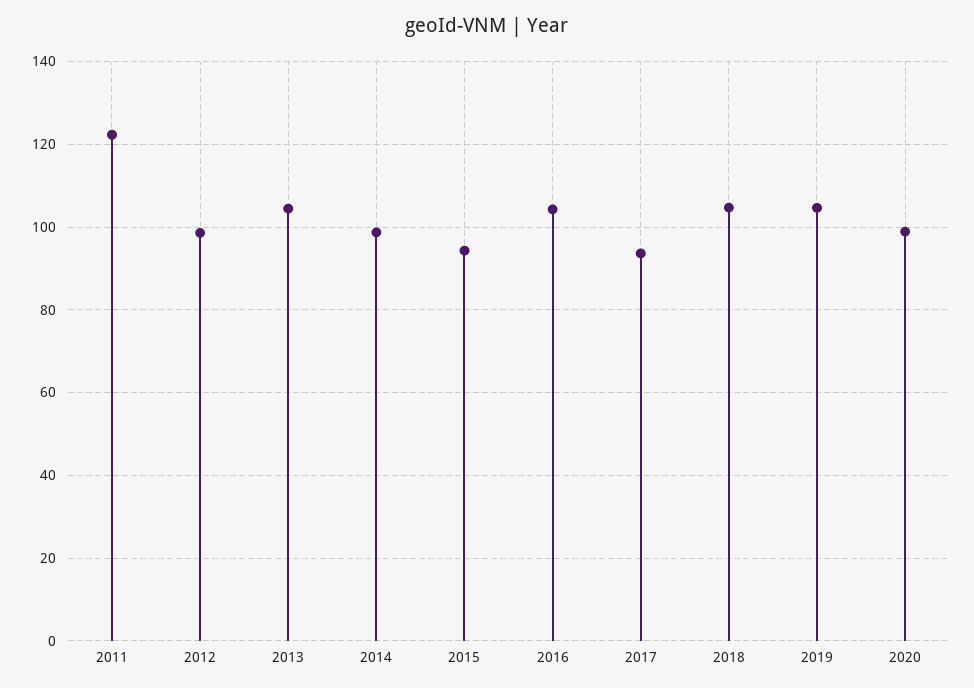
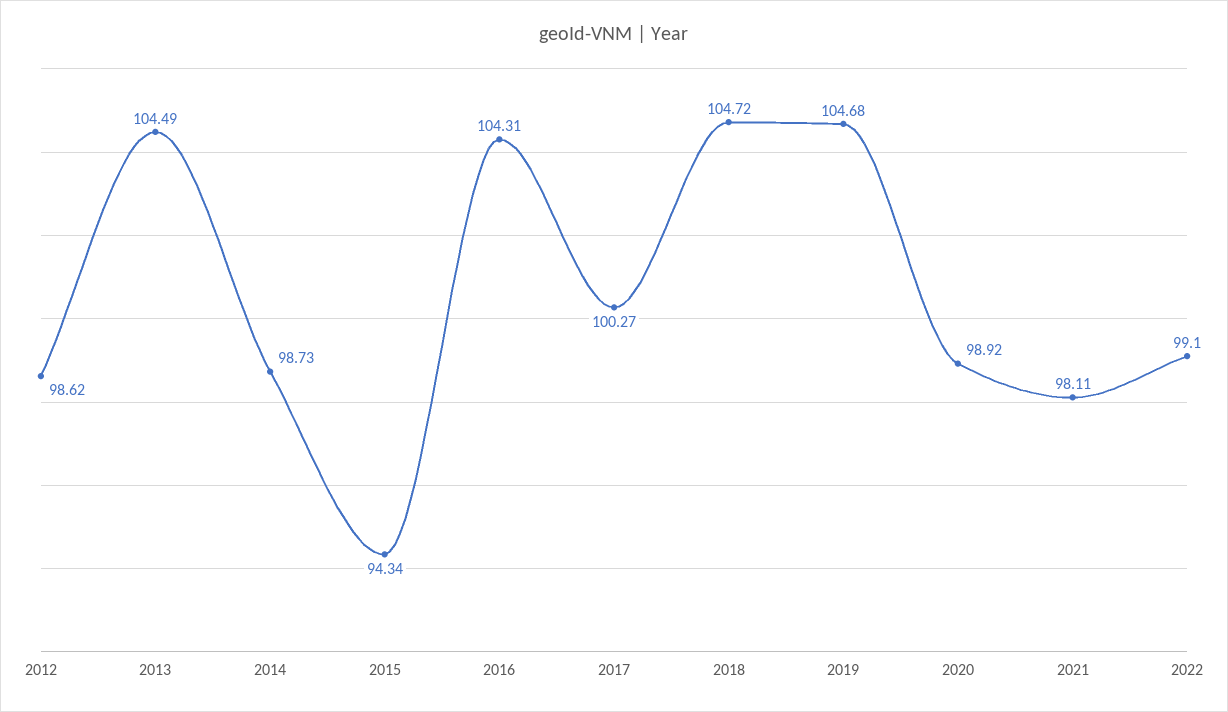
2011: 122 -> none
2017: 94 -> 100.27
2021: none -> 98.11
2022: none -> 99.1

